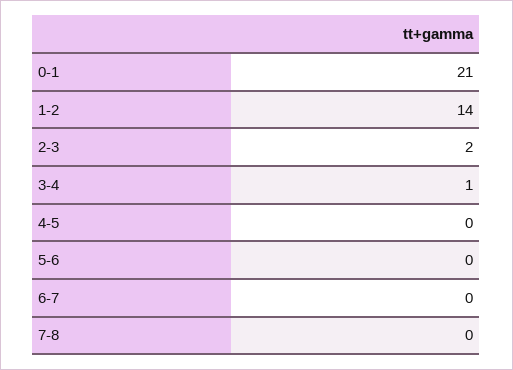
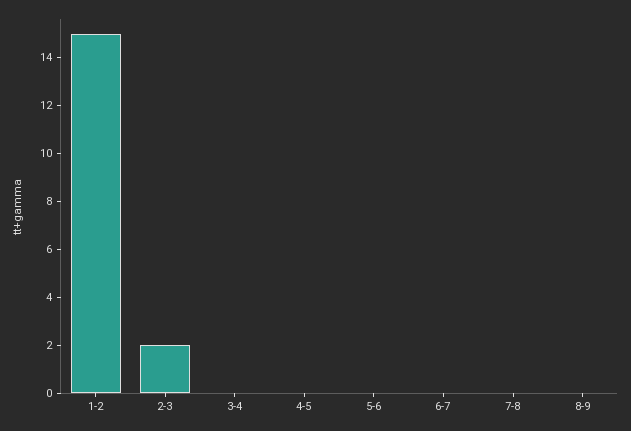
0-1: 21 -> none
1-2: 14 -> 15
3-4: 1 -> 0
8-9: none -> 0

